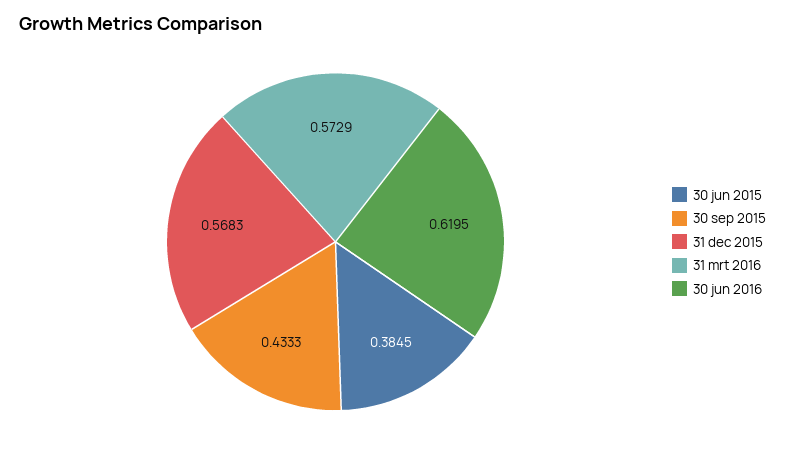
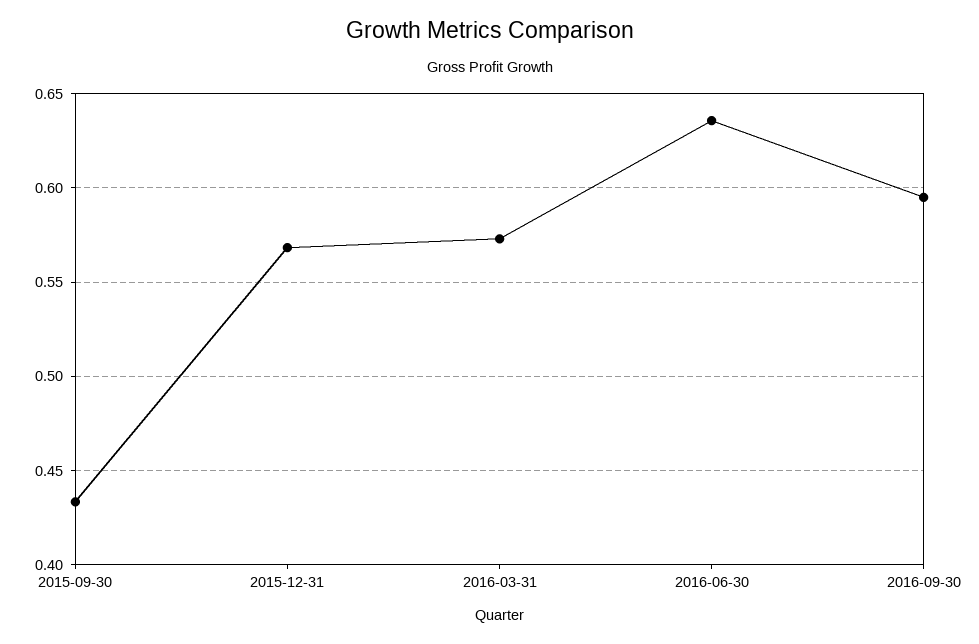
30 jun 2015: 0.3845 -> none
30 jun 2016: 0.6195 -> 0.635
2016-09-30: none -> 0.595

